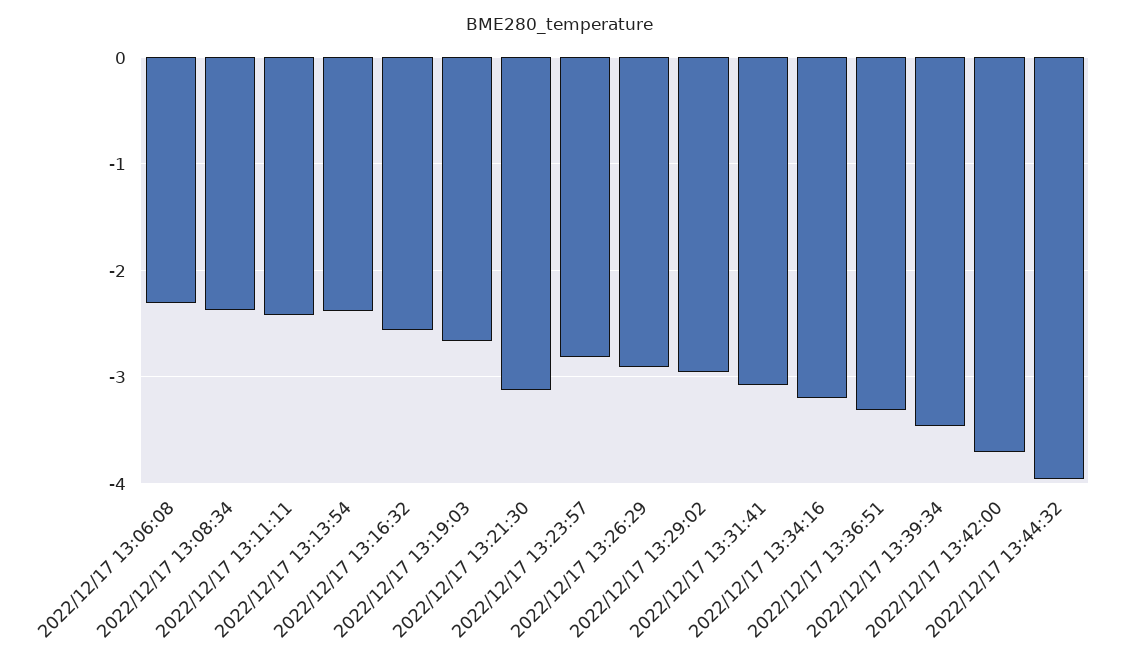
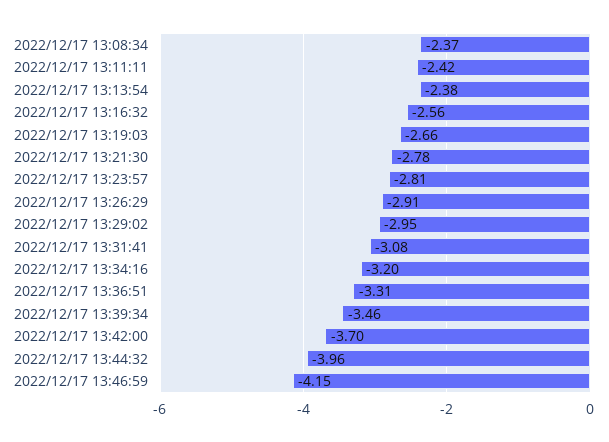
2022/12/17 13:06:08: -2.3 -> none
2022/12/17 13:21:30: -3.1 -> -2.78
2022/12/17 13:46:59: none -> -4.15

